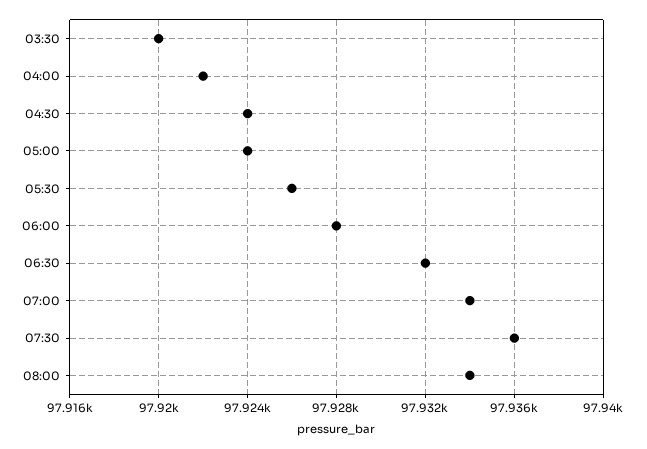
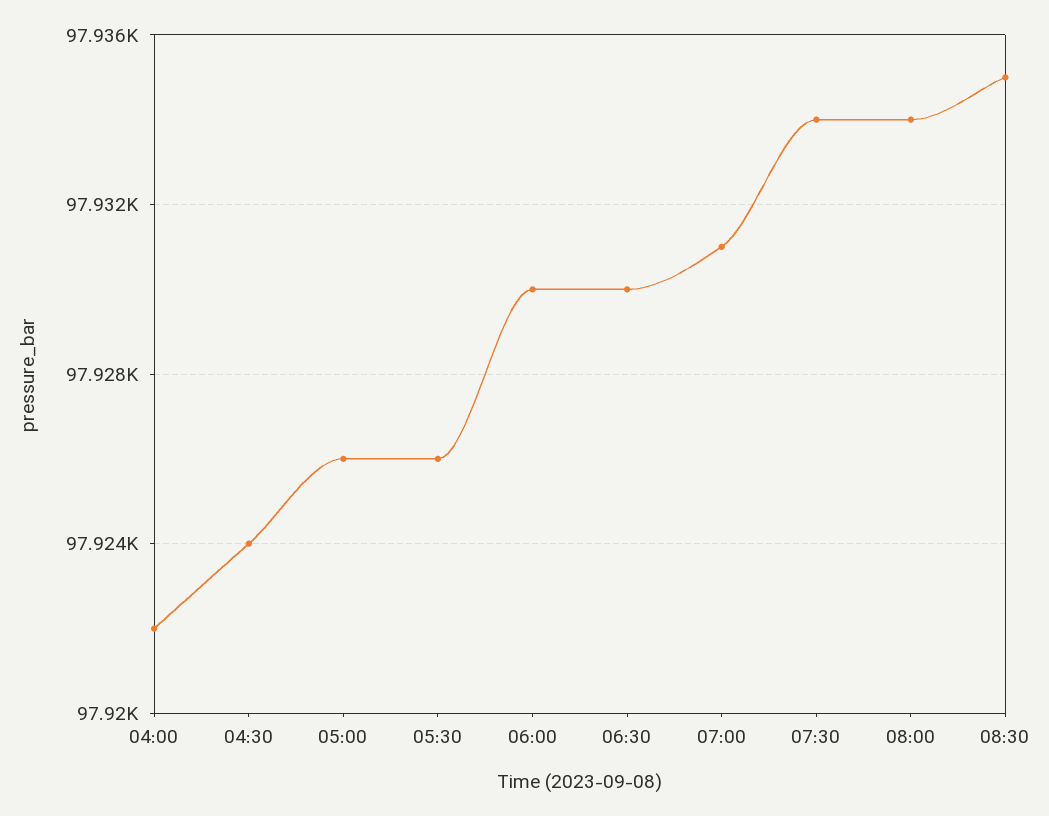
03:30: 97920 -> none
05:00: 97924 -> 97926
06:00: 97928 -> 97930
06:30: 97932 -> 97930
07:00: 97934 -> 97931
07:30: 97936 -> 97934
08:30: none -> 97935

